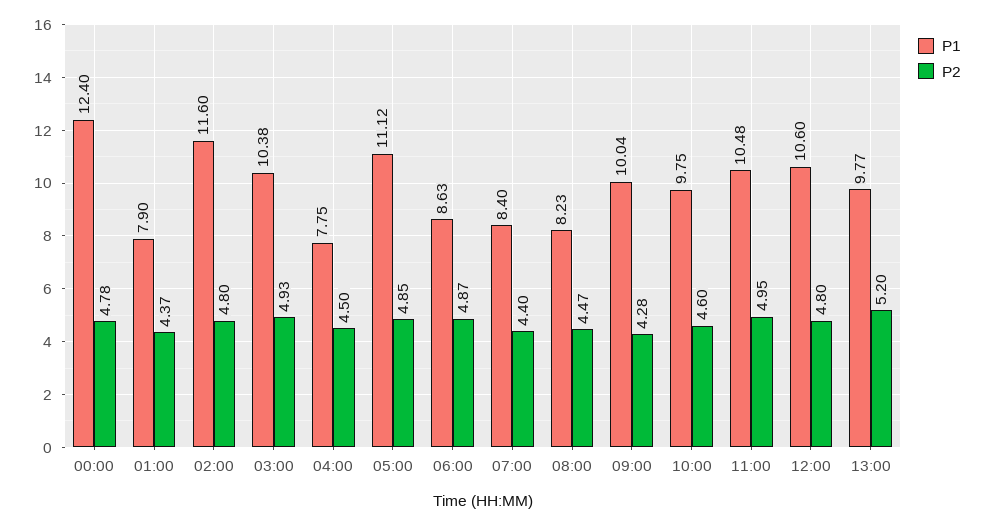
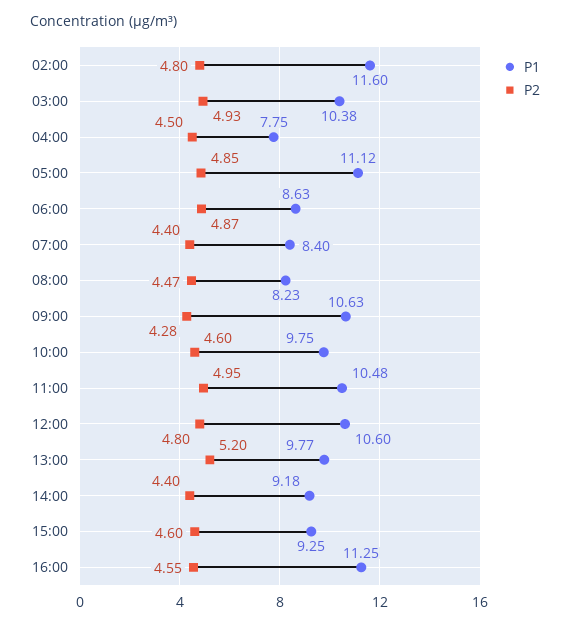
P1, 00:00: 12.4 -> none
P2, 00:00: 4.78 -> none
P1, 01:00: 7.9 -> none
P2, 01:00: 4.37 -> none
P1, 09:00: 10.04 -> 10.63
P1, 14:00: none -> 9.18
P2, 14:00: none -> 4.4
P1, 15:00: none -> 9.25
P2, 15:00: none -> 4.6
P1, 16:00: none -> 11.25
P2, 16:00: none -> 4.55

